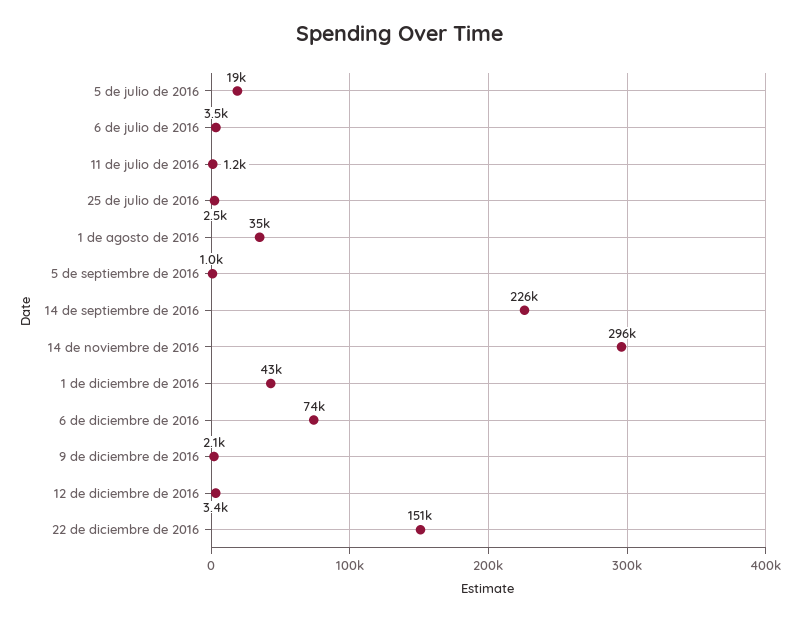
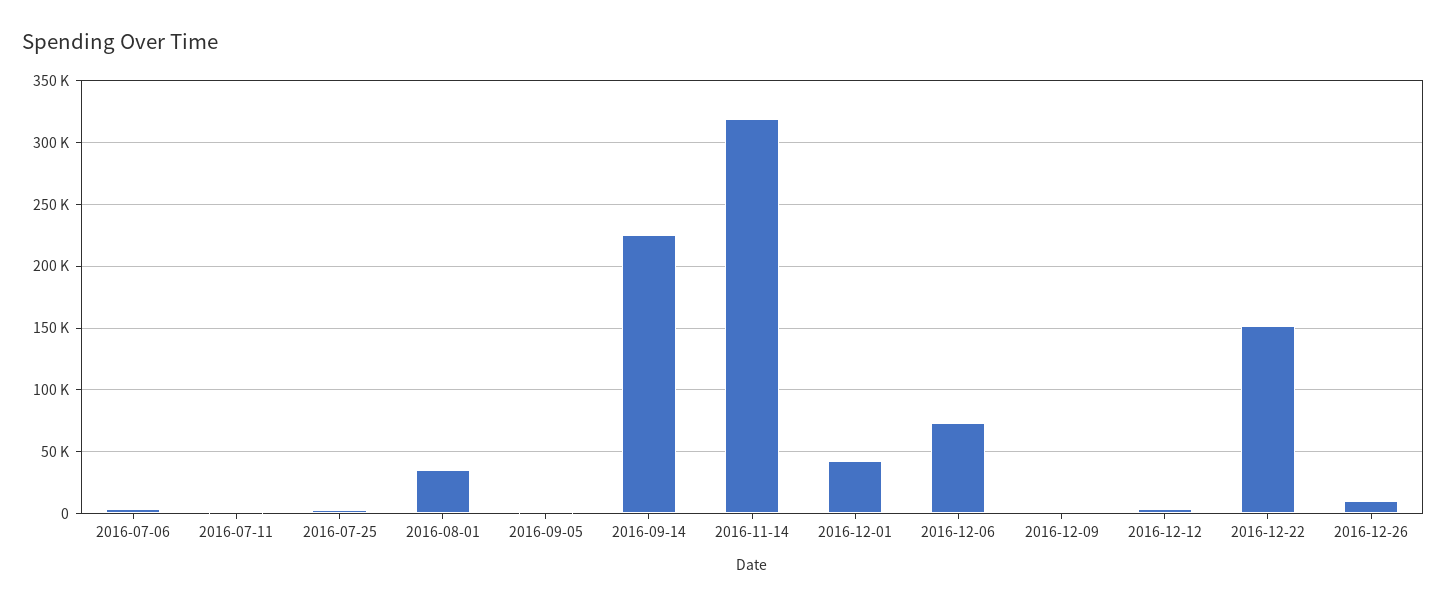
5 de julio de 2016: 19000 -> none
14 de noviembre de 2016: 296000 -> 320000
2016-12-26: none -> 10000

